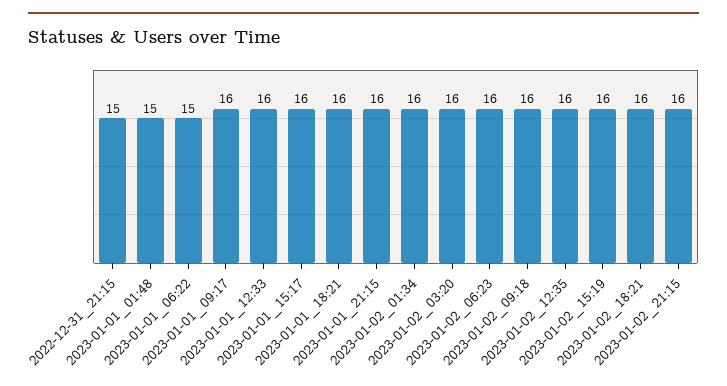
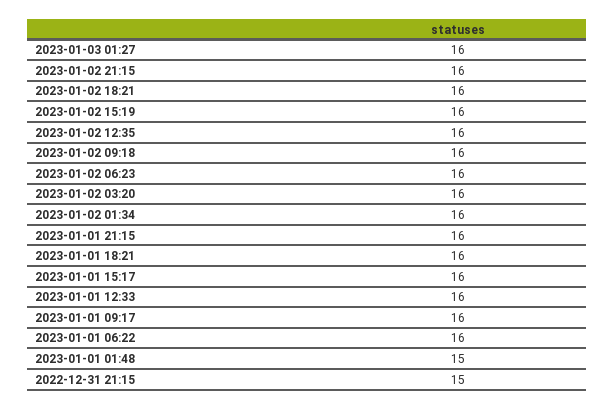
2023-01-01_06:22: 15 -> 16
2023-01-03 01:27: none -> 16

